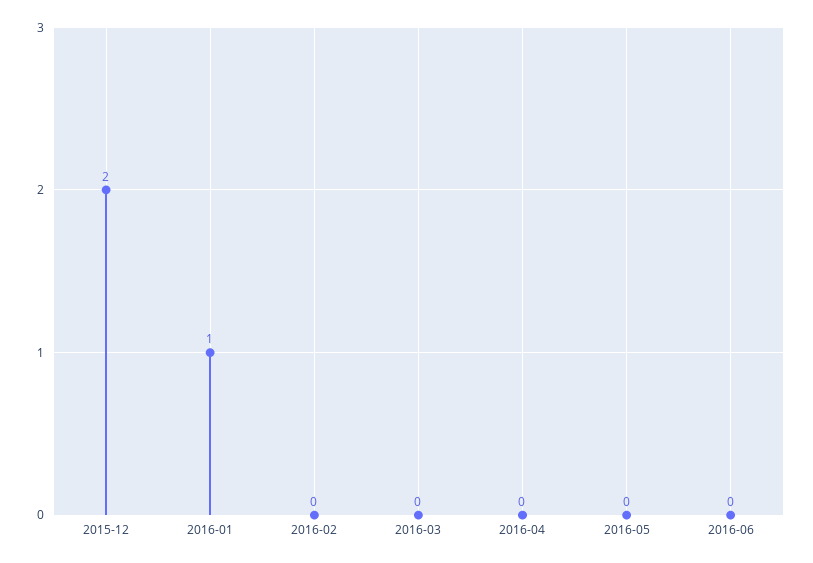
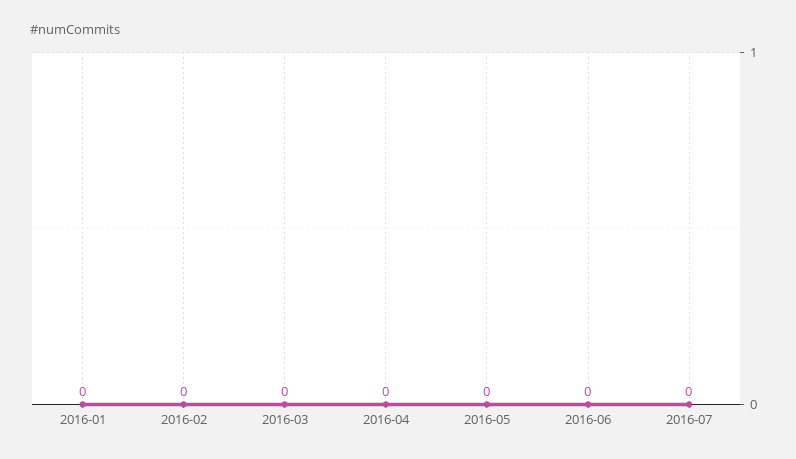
2015-12: 2 -> none
2016-01: 1 -> 0
2016-07: none -> 0

